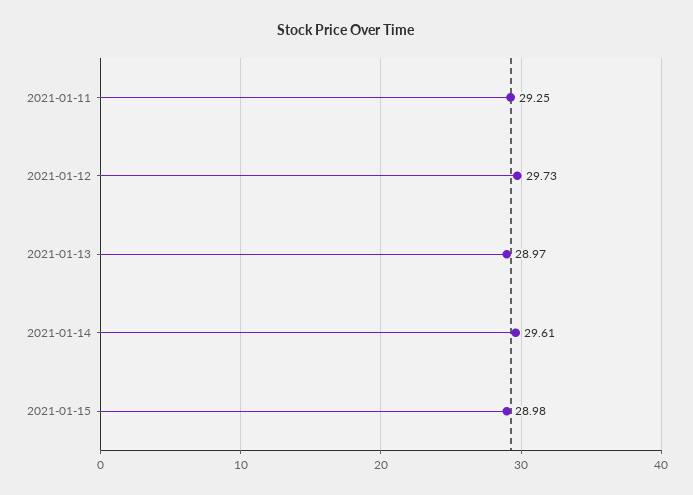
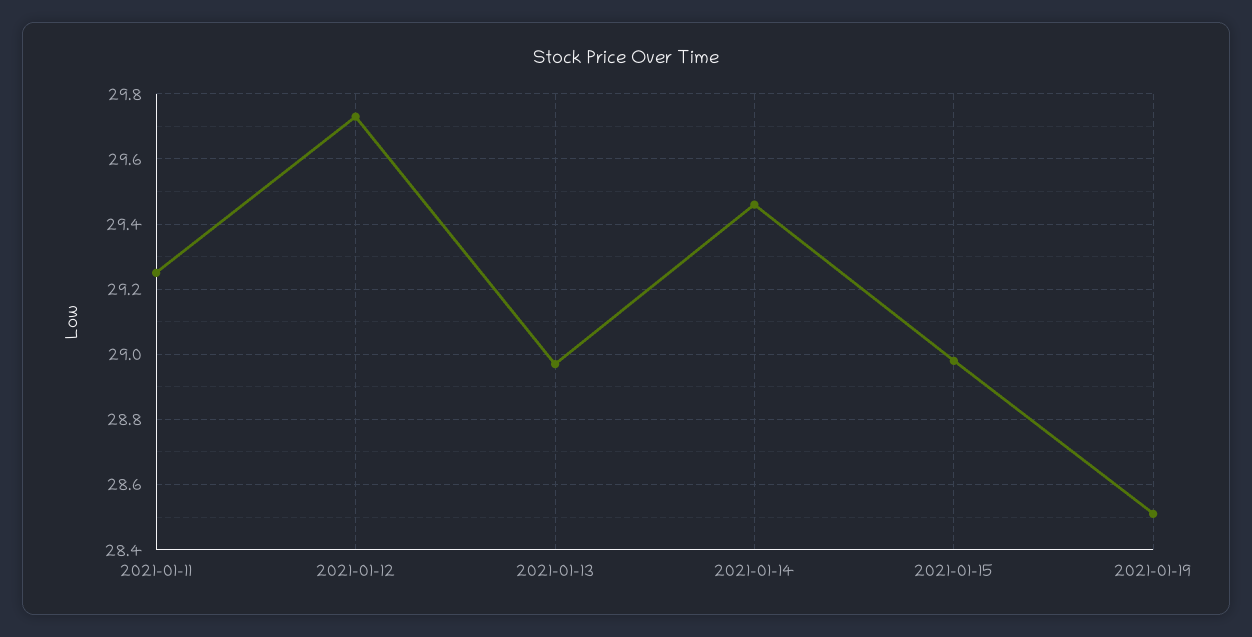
2021-01-14: 29.61 -> 29.45
2021-01-19: none -> 28.5

